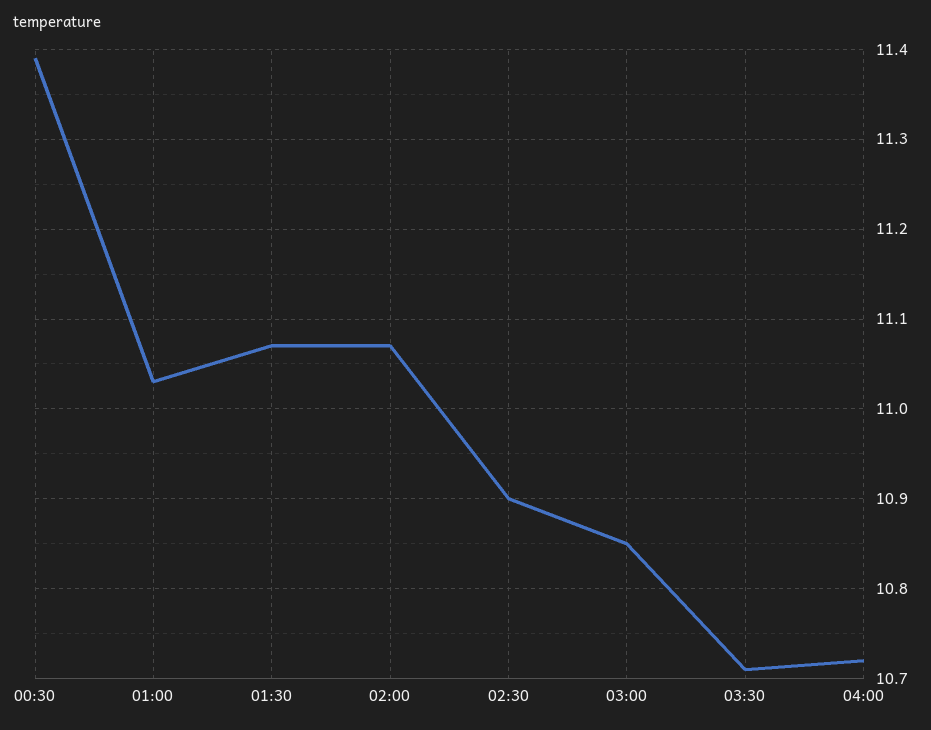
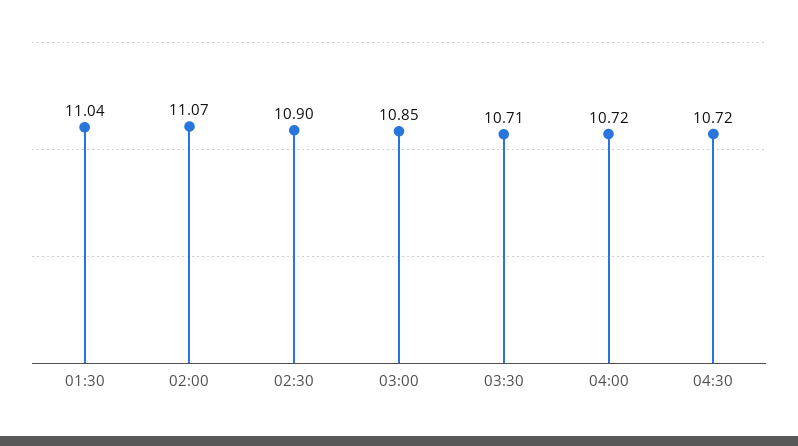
00:30: 11.39 -> none
01:00: 11.03 -> none
01:30: 11.07 -> 11.04
04:30: none -> 10.72

